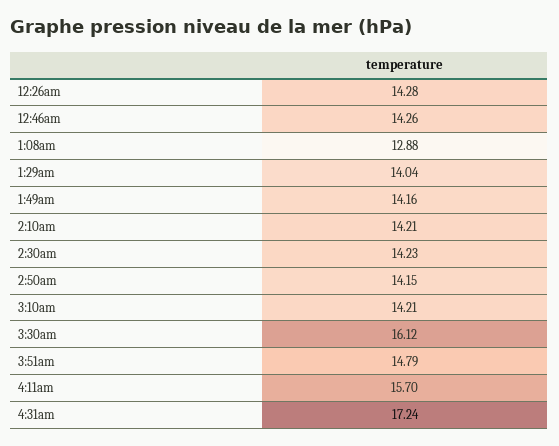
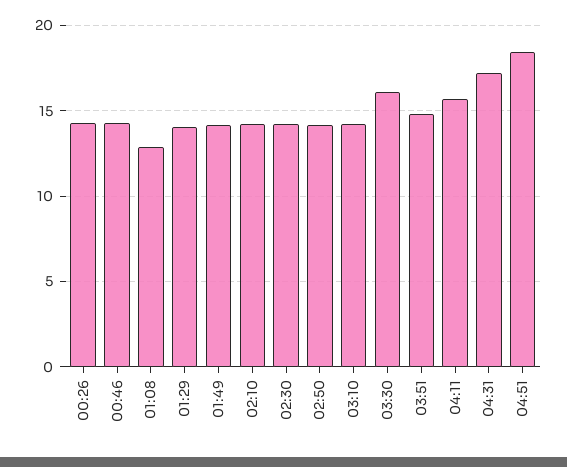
04:51: none -> 18.5

